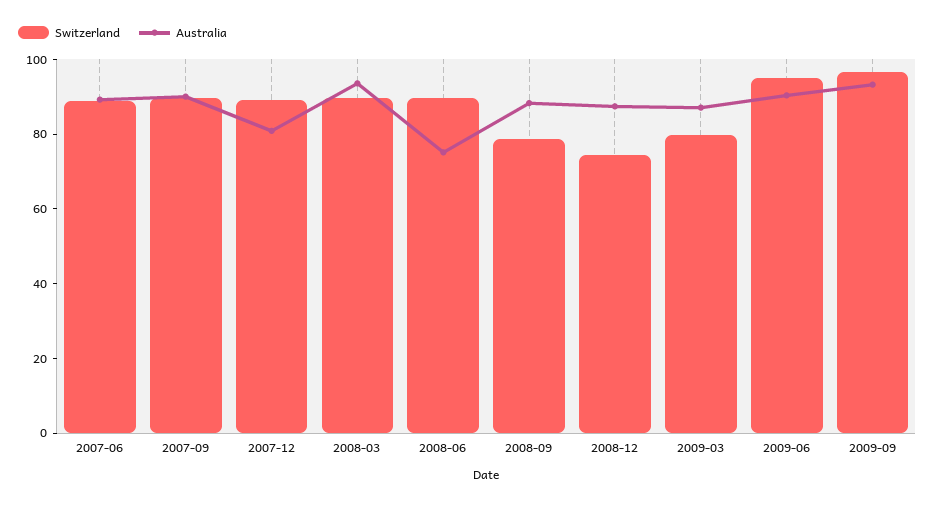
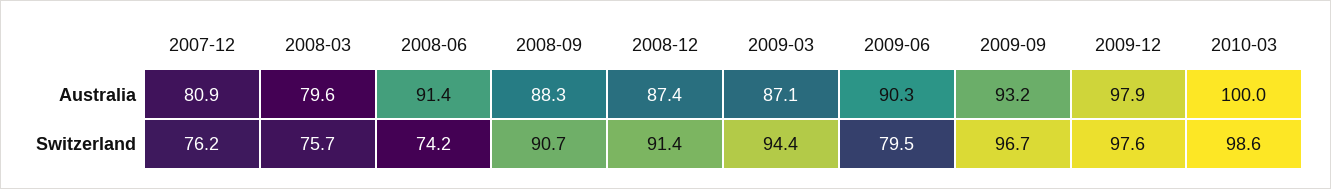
Switzerland, 2007-06: 90 -> none
Australia, 2007-06: 90 -> none
Switzerland, 2007-09: 90 -> none
Australia, 2007-09: 90 -> none
Switzerland, 2007-12: 90 -> 76.2
Switzerland, 2008-03: 90 -> 75.7
Australia, 2008-03: 95 -> 79.6
Switzerland, 2008-06: 90 -> 74.2
Australia, 2008-06: 75 -> 91.4
Switzerland, 2008-09: 80 -> 90.7
Switzerland, 2008-12: 75 -> 91.4
Switzerland, 2009-03: 80 -> 94.4
Switzerland, 2009-06: 95 -> 79.5
Australia, 2009-12: none -> 97.9
Australia, 2010-03: none -> 100
Switzerland, 2009-12: none -> 97.6
Switzerland, 2010-03: none -> 98.6

